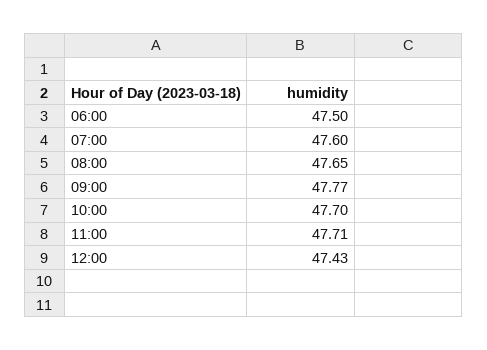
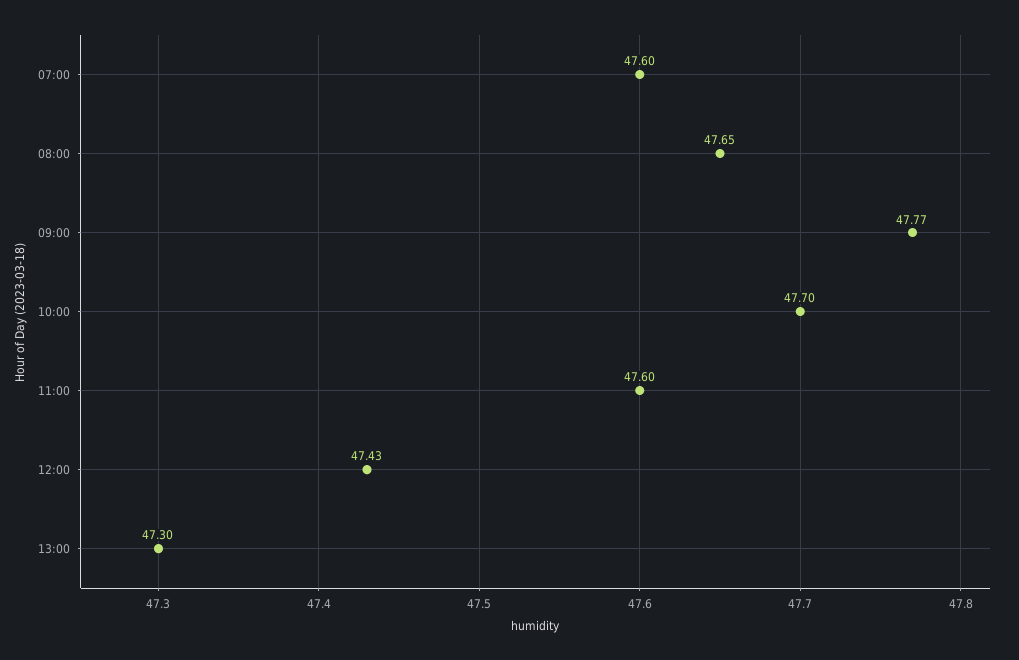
06:00: 47.5 -> none
11:00: 47.71 -> 47.6
13:00: none -> 47.3

